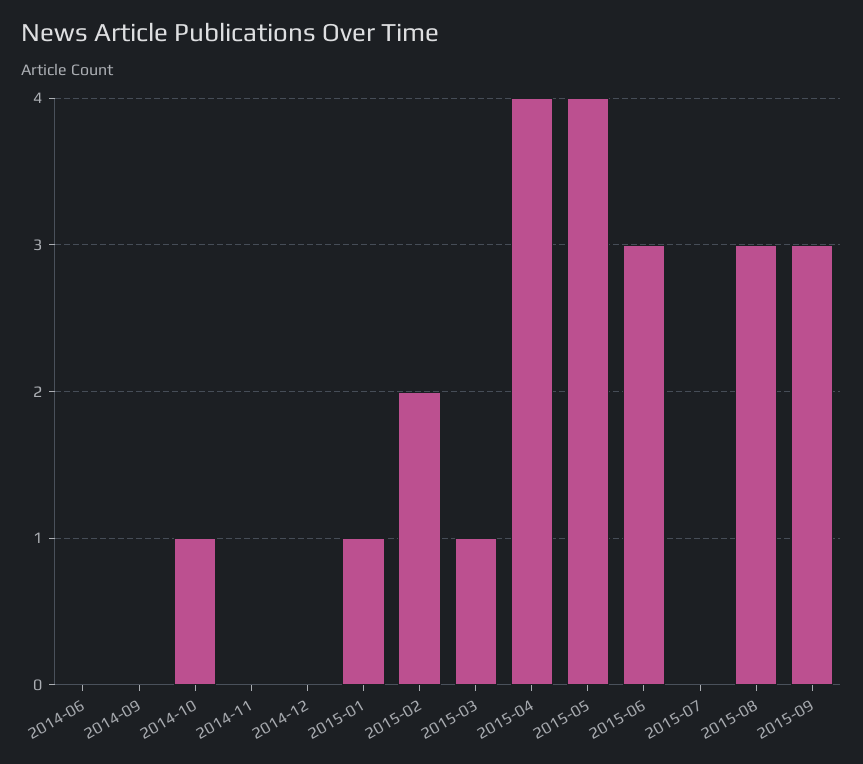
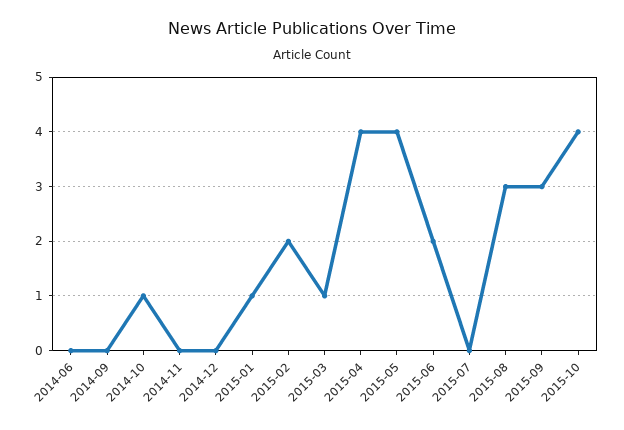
2015-06: 3 -> 2
2015-10: none -> 4

